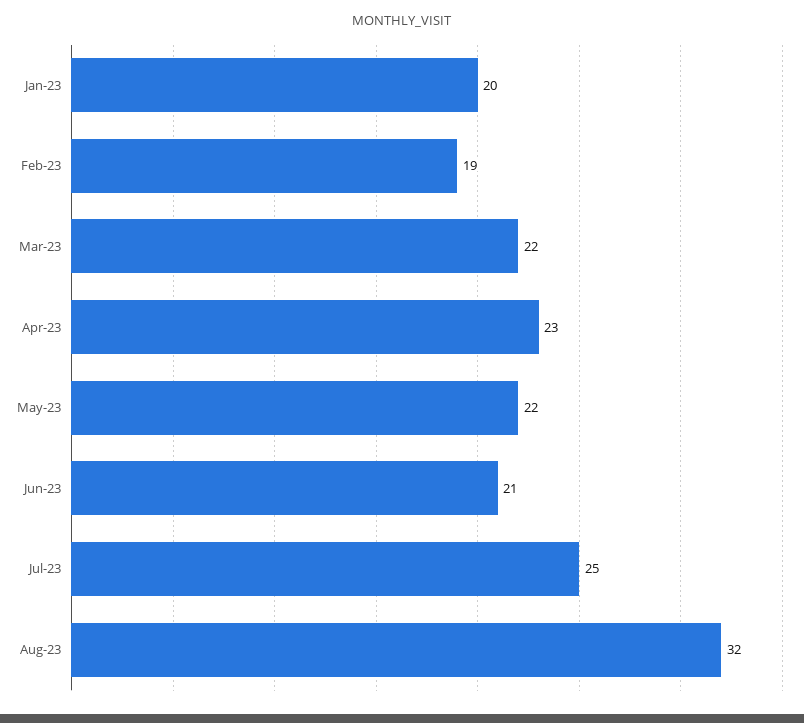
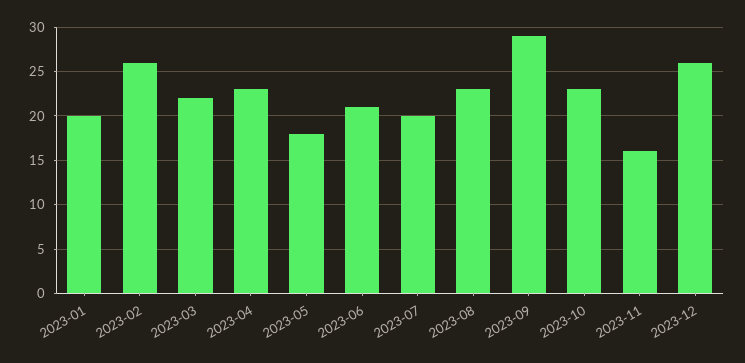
Feb-23: 19 -> 26
May-23: 22 -> 18
Jul-23: 25 -> 20
Aug-23: 32 -> 23
2023-09: none -> 29
2023-10: none -> 23
2023-11: none -> 16
2023-12: none -> 26

